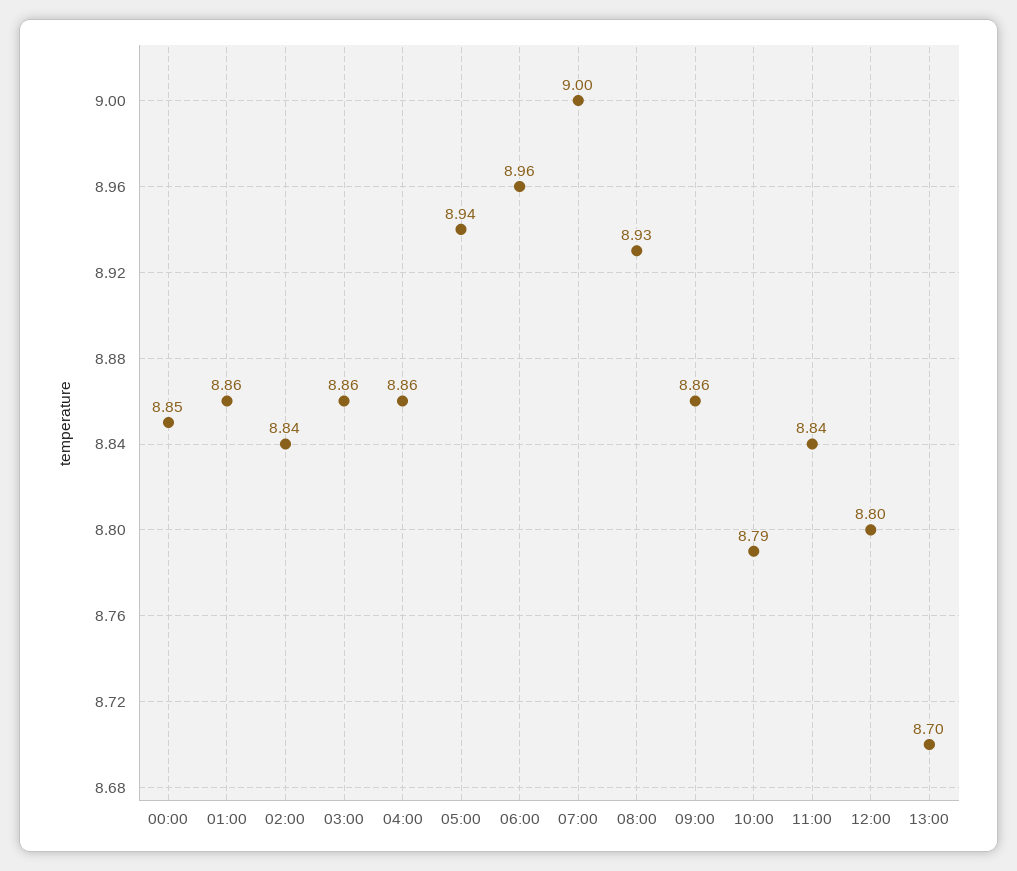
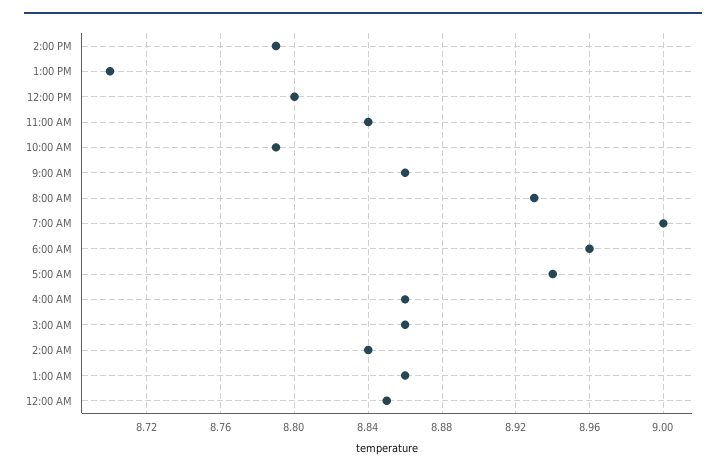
2:00 PM: none -> 8.79

